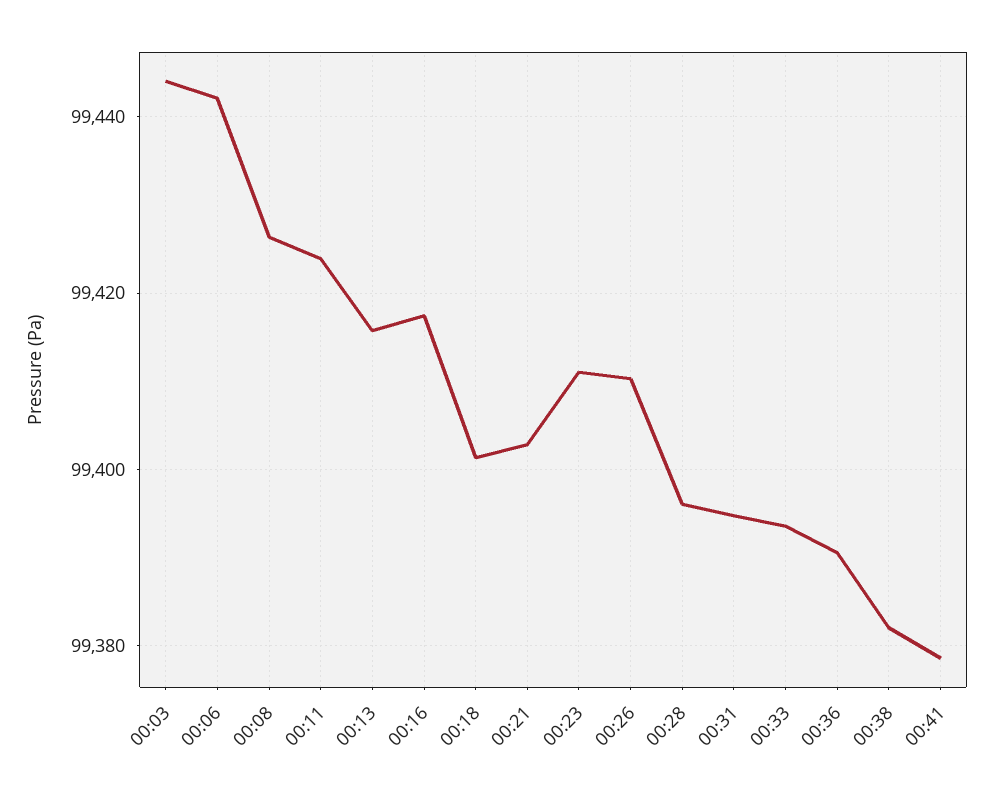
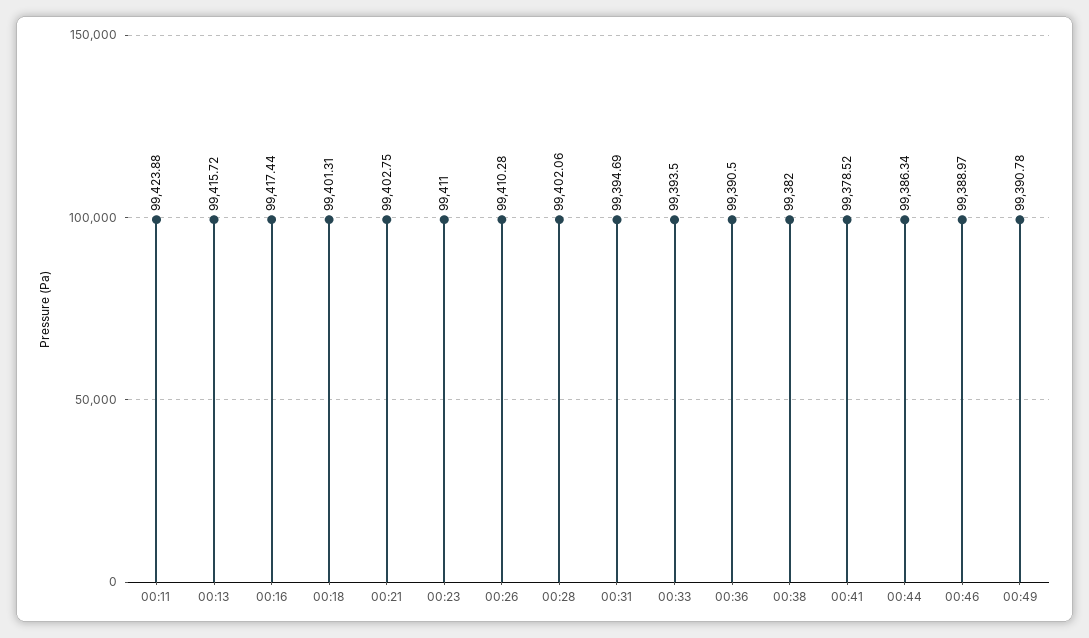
00:03: 99444 -> none
00:06: 99442 -> none
00:08: 99426 -> none
00:28: 99396 -> 99402.06
00:44: none -> 99386.34
00:46: none -> 99388.97
00:49: none -> 99390.78

